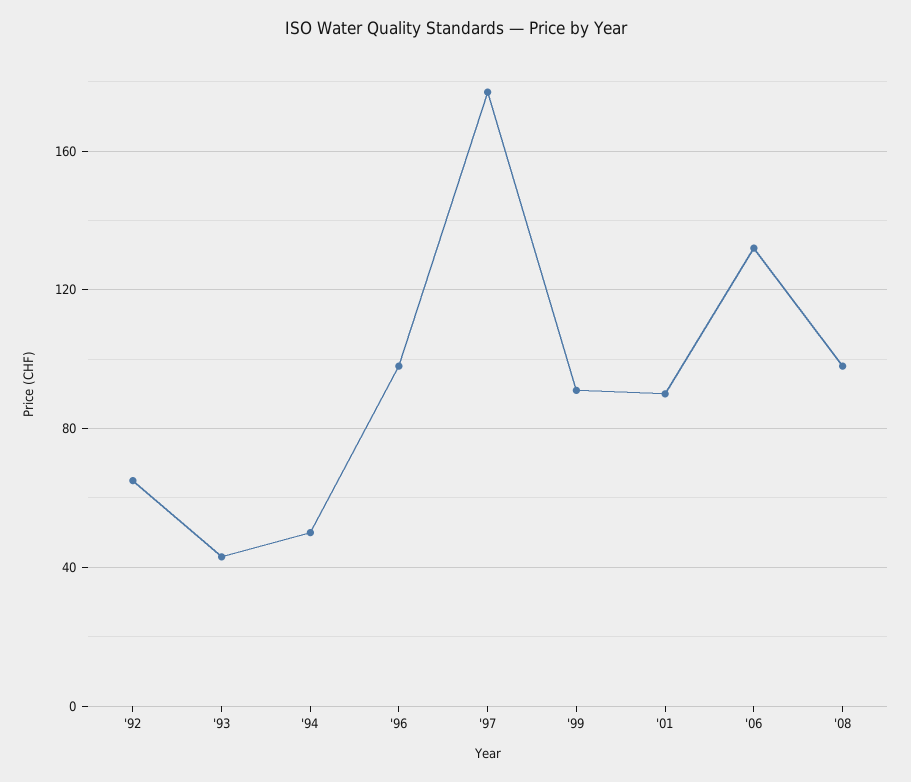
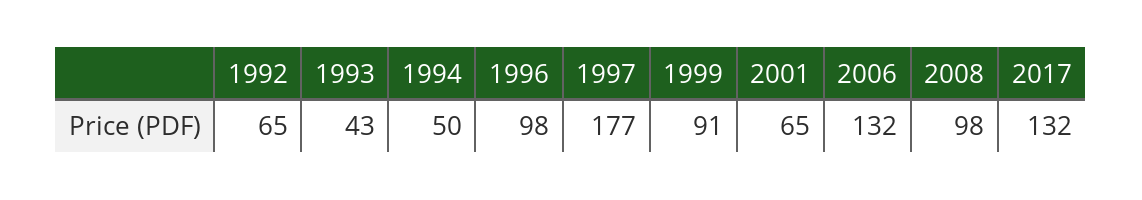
'01: 90 -> 65
2017: none -> 132

